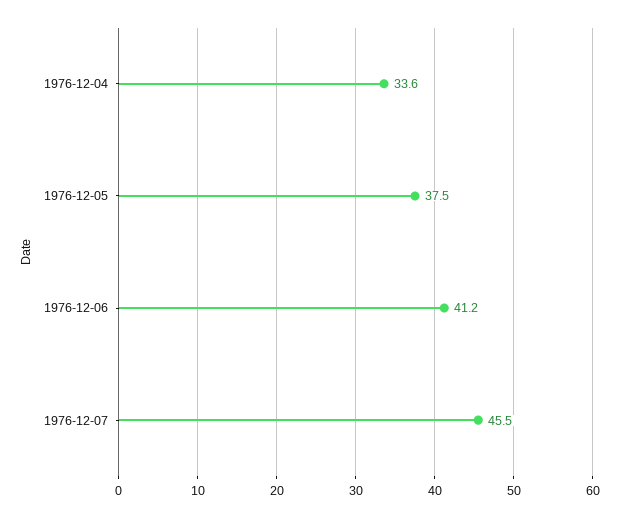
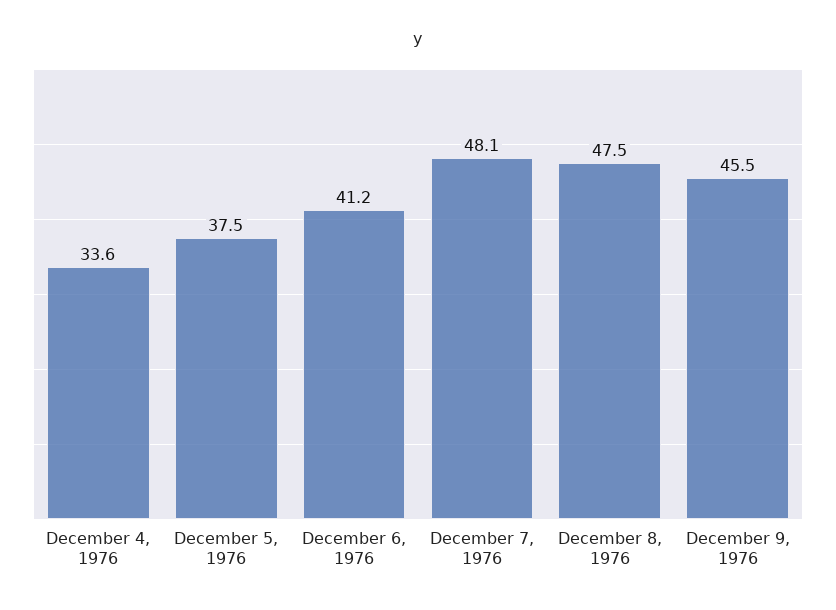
1976-12-07: 45.5 -> 48.1
December 8, 1976: none -> 47.5
December 9, 1976: none -> 45.5

